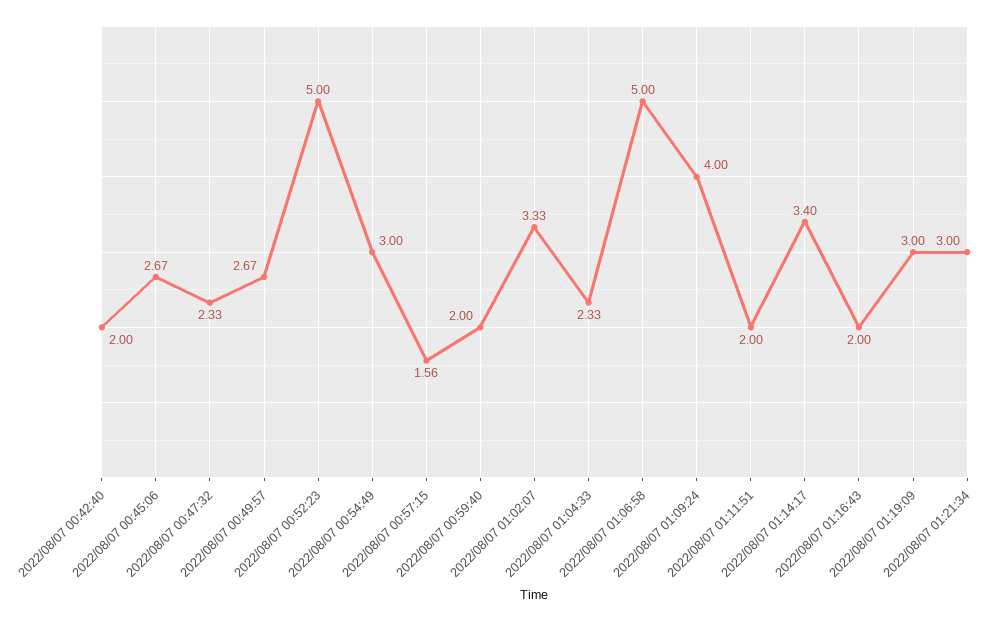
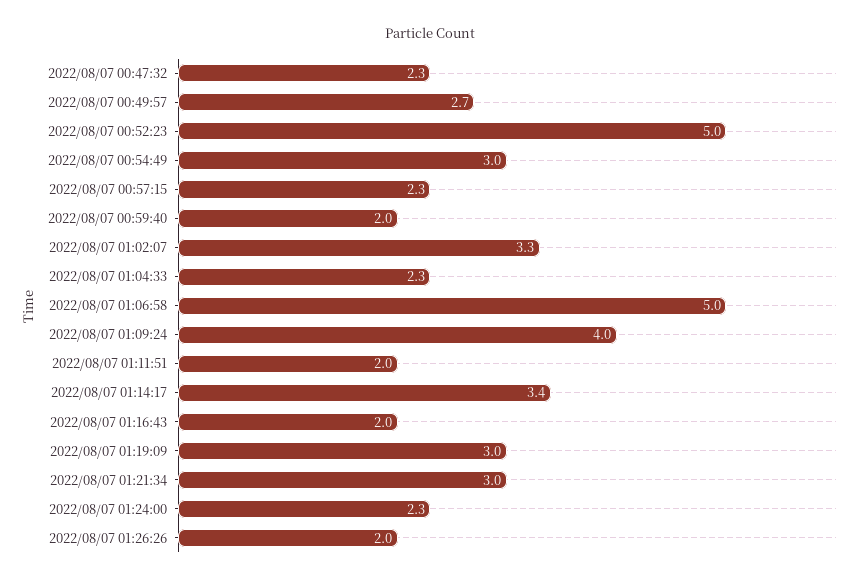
2022/08/07 00:42:40: 2 -> none
2022/08/07 00:45:06: 2.67 -> none
2022/08/07 00:57:15: 1.56 -> 2.3
2022/08/07 01:24:00: none -> 2.3
2022/08/07 01:26:26: none -> 2

